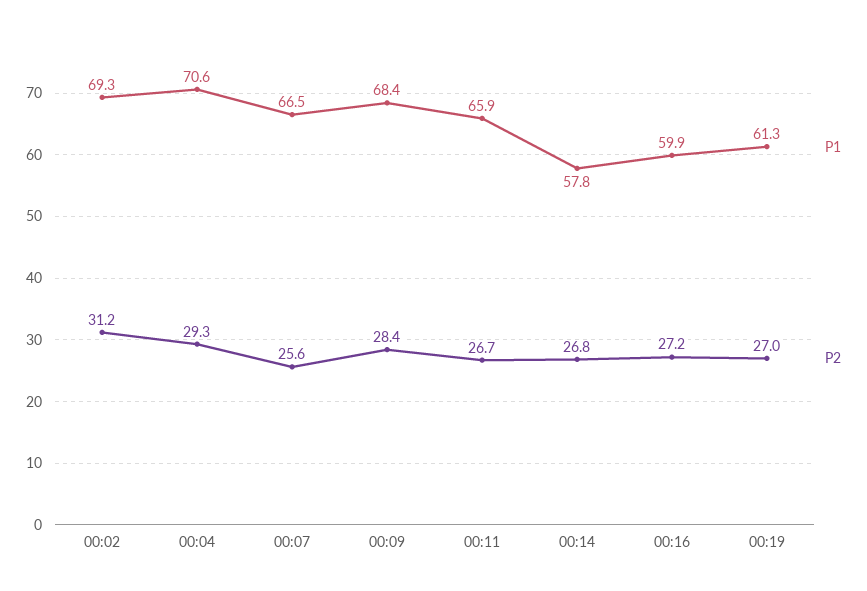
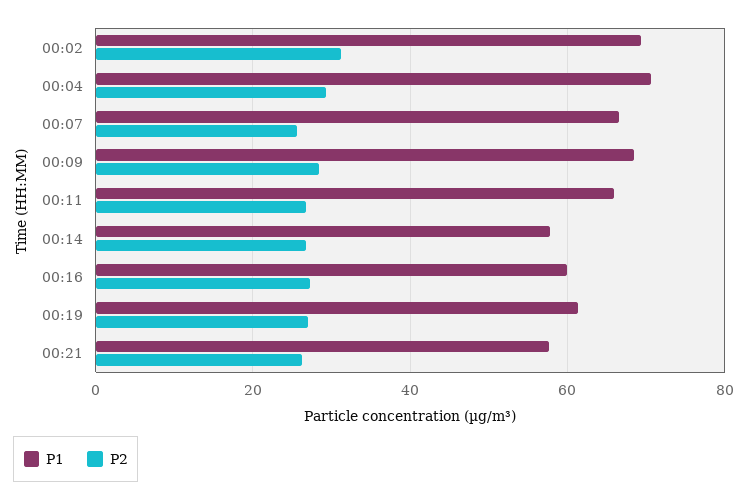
P1, 00:21: none -> 58
P2, 00:21: none -> 26

